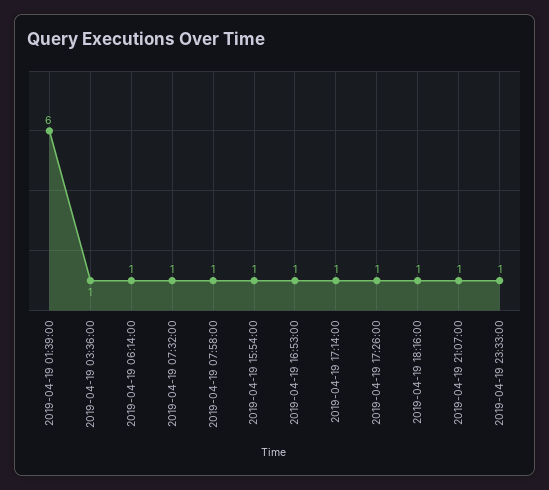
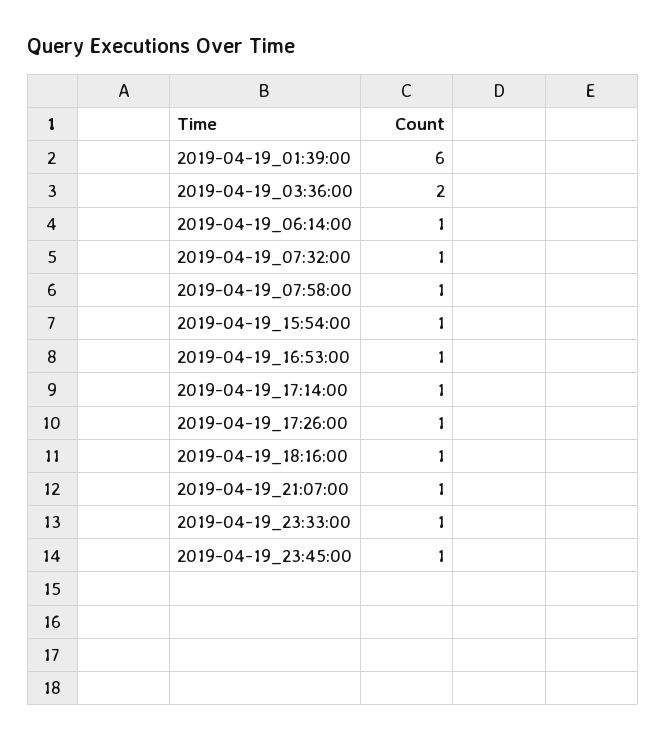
2019-04-19 03:36:00: 1 -> 2
2019-04-19_23:45:00: none -> 1

